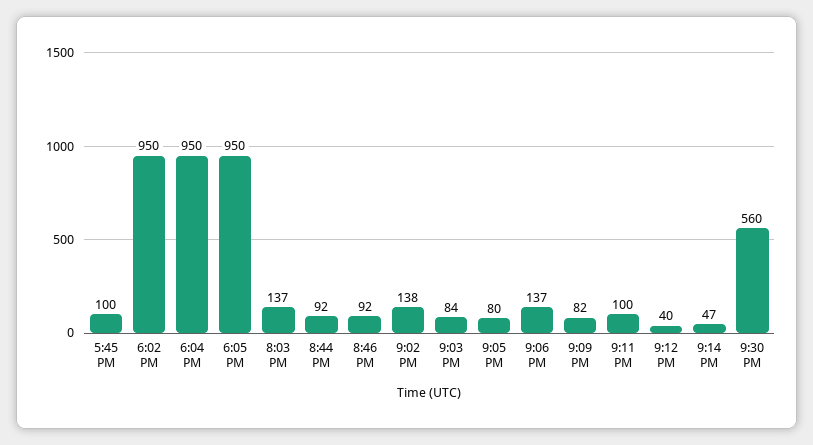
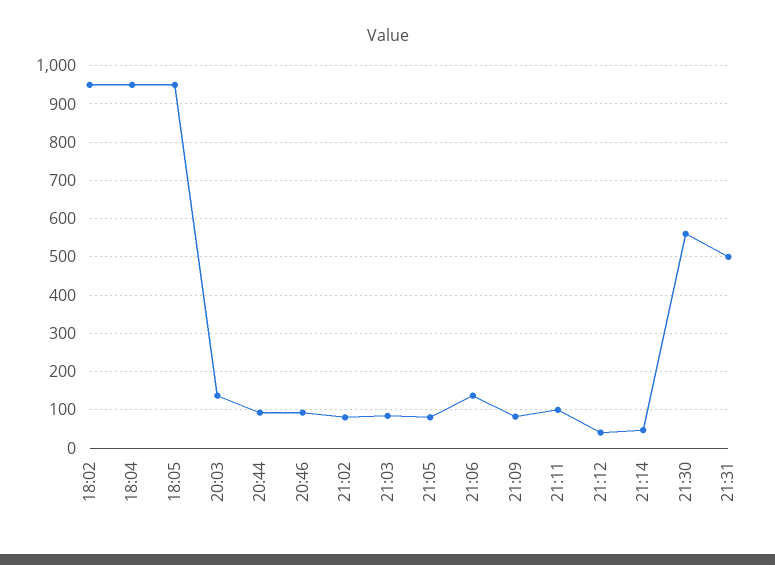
5:45 PM: 100 -> none
9:02 PM: 138 -> 80
21:31: none -> 500

